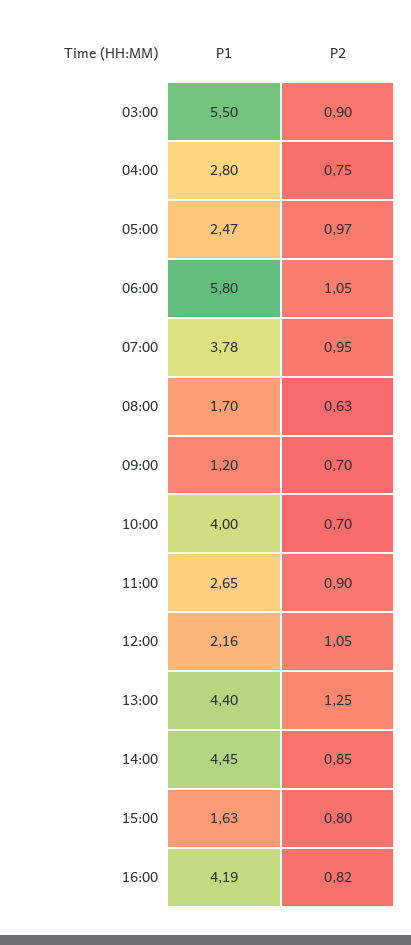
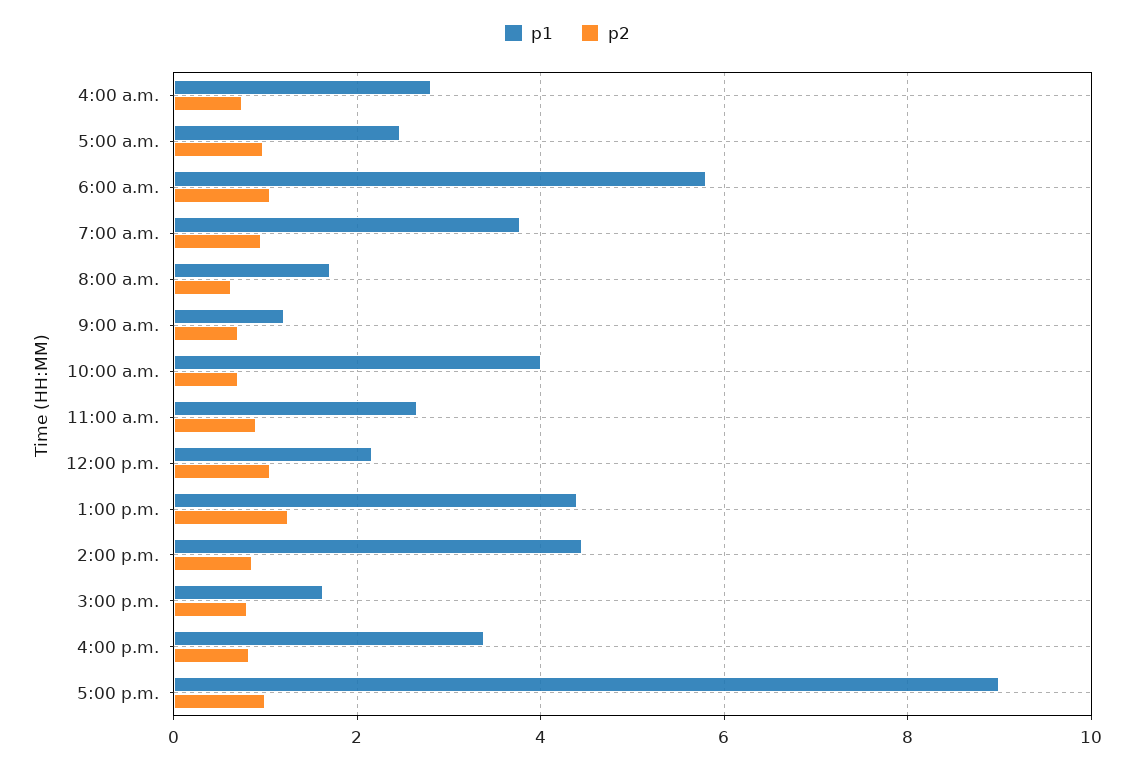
P1, 03:00: 5.5 -> none
P2, 03:00: 0.9 -> none
P1, 16:00: 4.19 -> 3.4
P1, 5:00 p.m.: none -> 9
P2, 5:00 p.m.: none -> 1

